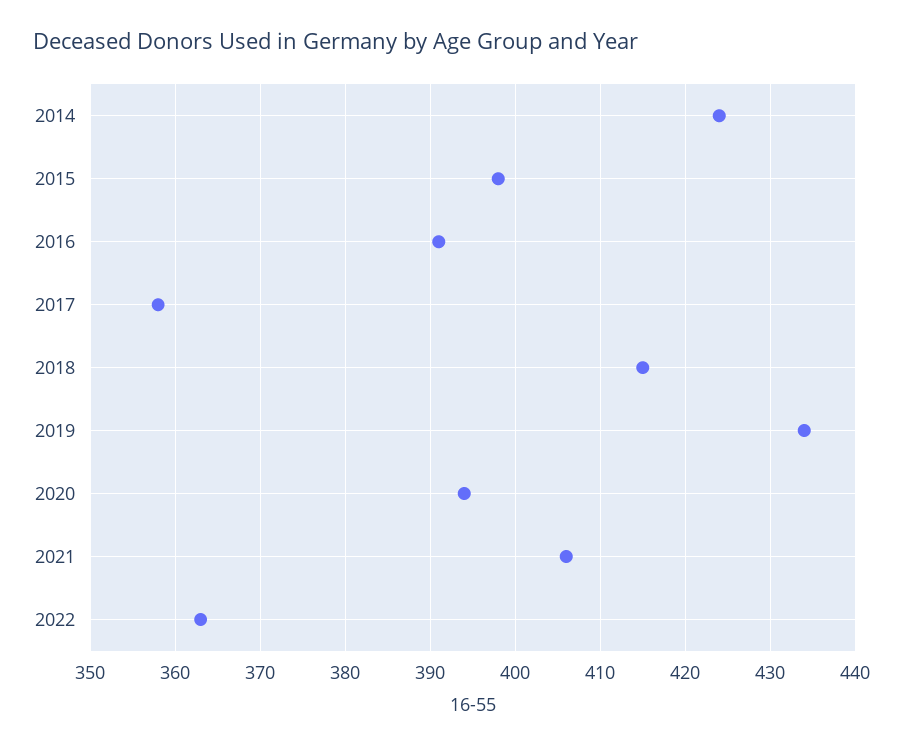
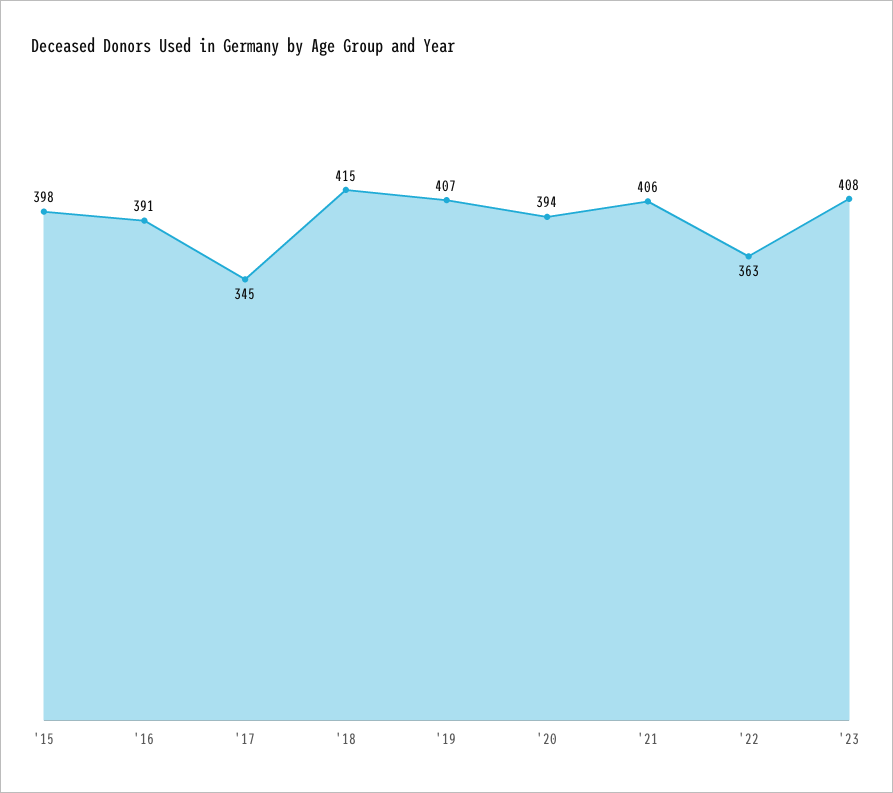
2014: 424 -> none
2017: 358 -> 345
2019: 434 -> 407
'23: none -> 408

